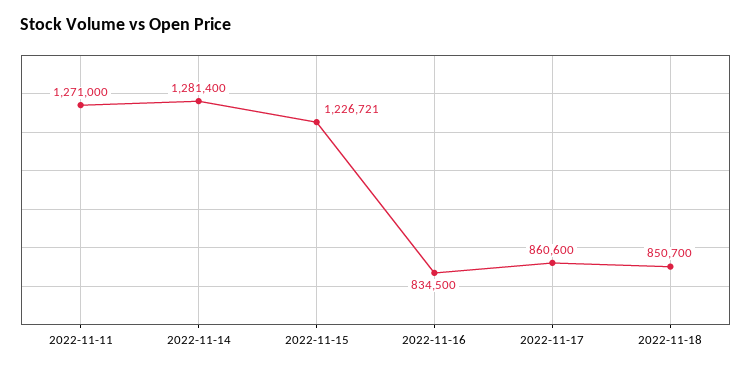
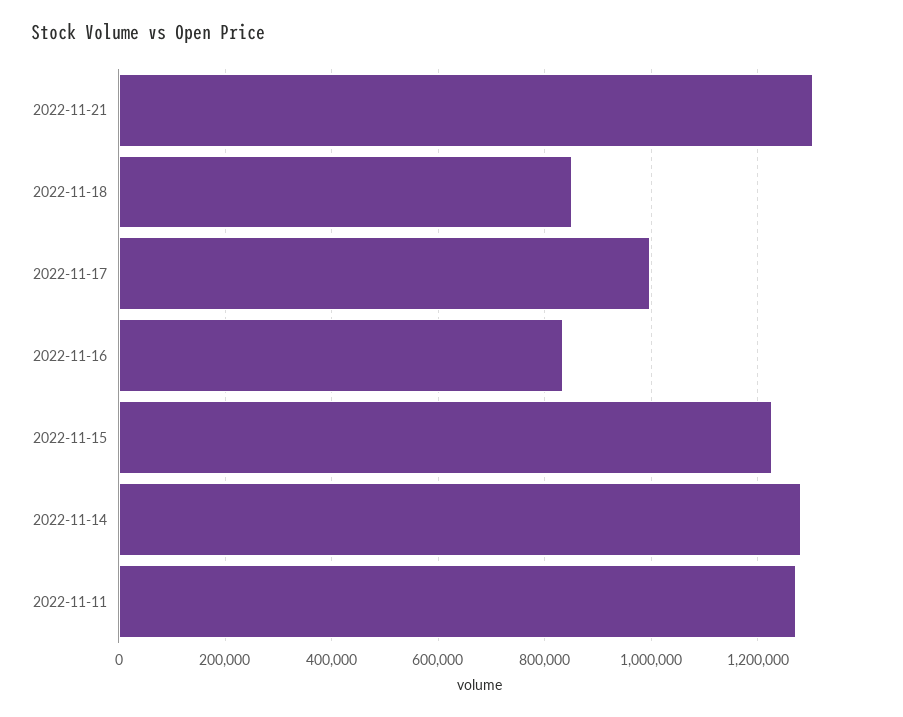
2022-11-17: 860600 -> 1000000
2022-11-21: none -> 1300000

